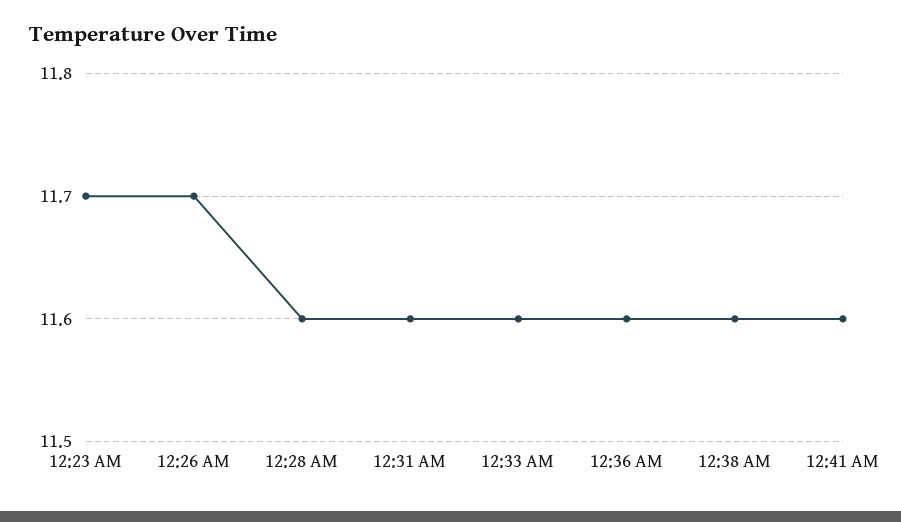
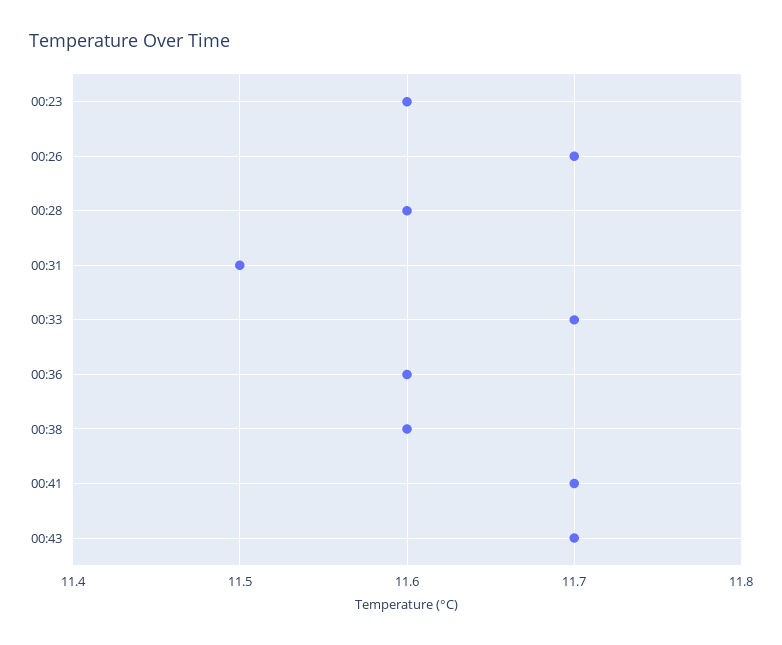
12:23 AM: 11.7 -> 11.6
12:31 AM: 11.6 -> 11.5
12:33 AM: 11.6 -> 11.7
12:41 AM: 11.6 -> 11.7
00:43: none -> 11.7

